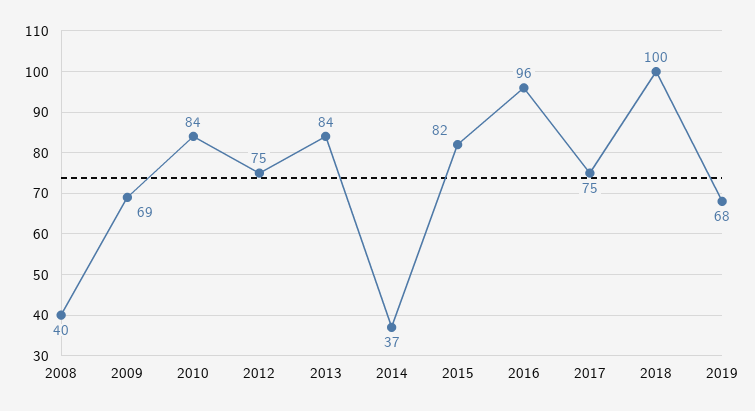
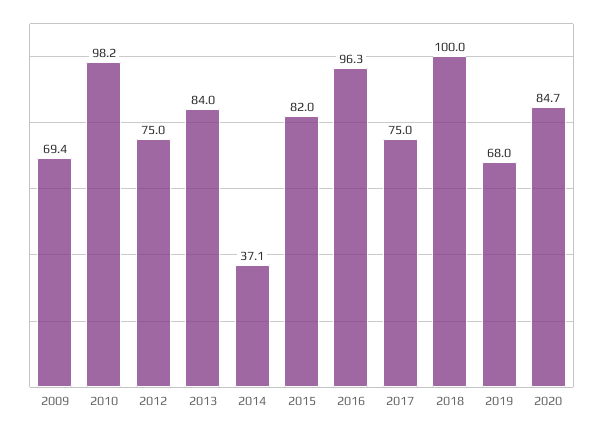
2008: 40 -> none
2010: 84 -> 98.2
2020: none -> 84.7

